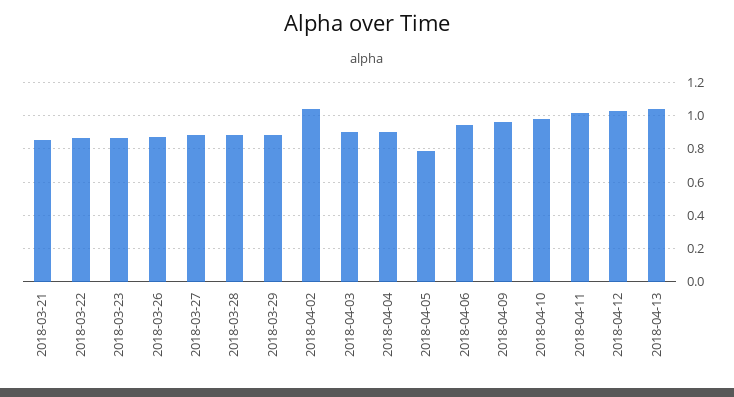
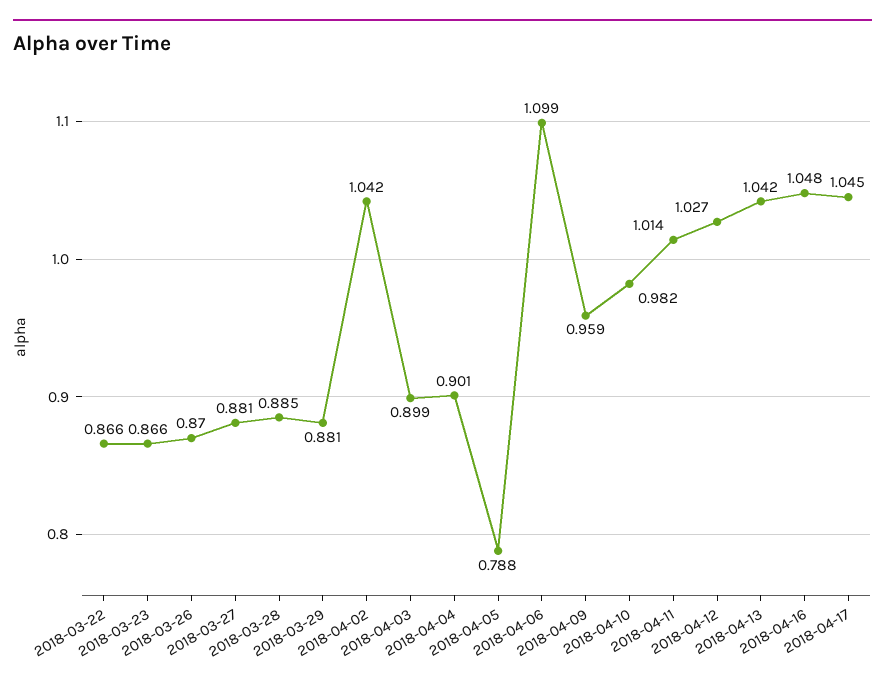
2018-03-21: 0.85 -> none
2018-04-06: 0.95 -> 1.099
2018-04-16: none -> 1.048
2018-04-17: none -> 1.045

